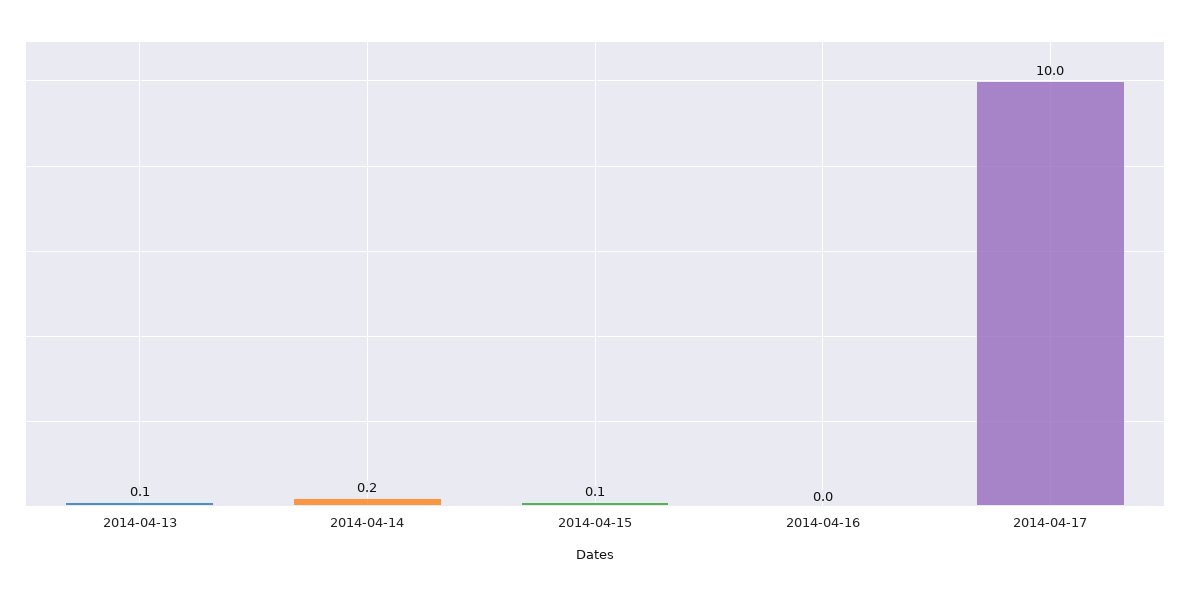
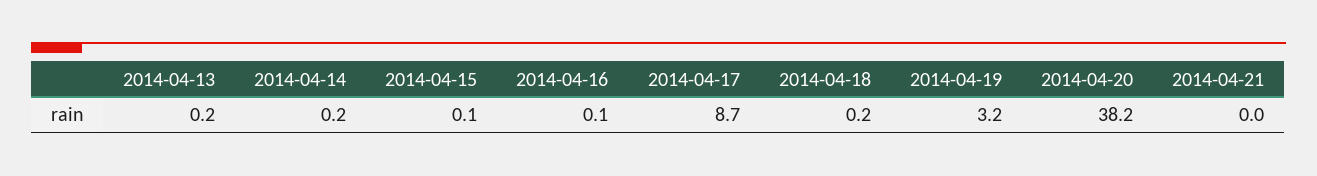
2014-04-13: 0.1 -> 0.2
2014-04-16: 0 -> 0.1
2014-04-17: 10 -> 8.7
2014-04-18: none -> 0.2
2014-04-19: none -> 3.2
2014-04-20: none -> 38.2
2014-04-21: none -> 0

